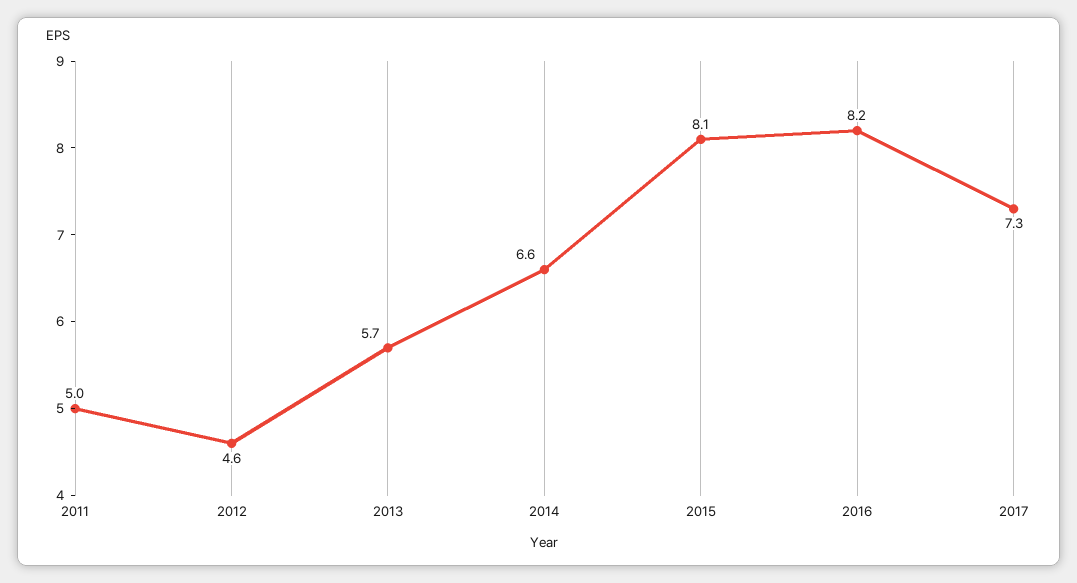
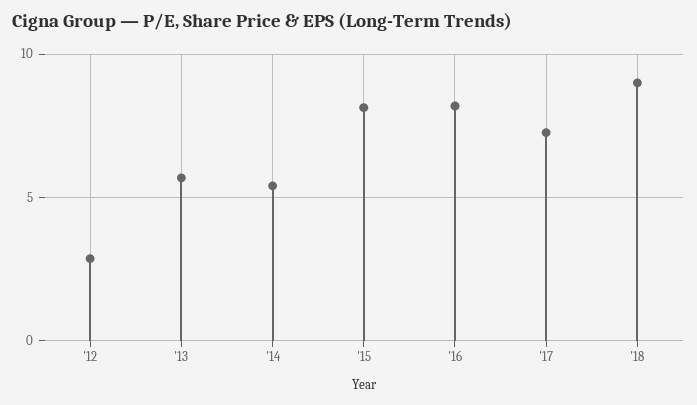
2011: 5 -> none
2012: 4.6 -> 3
2014: 6.6 -> 5.5
'18: none -> 9

